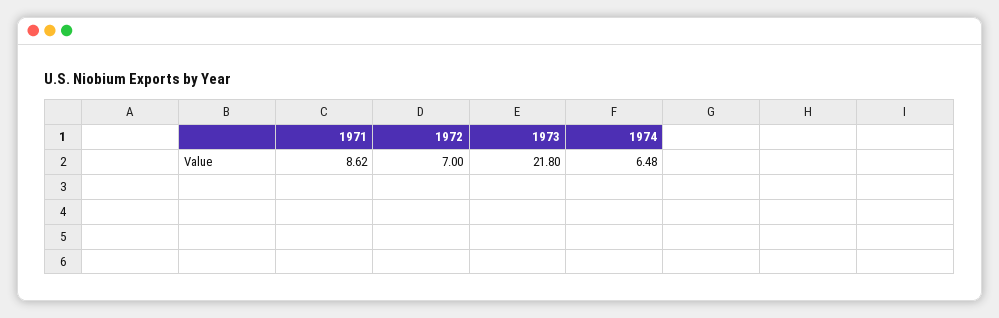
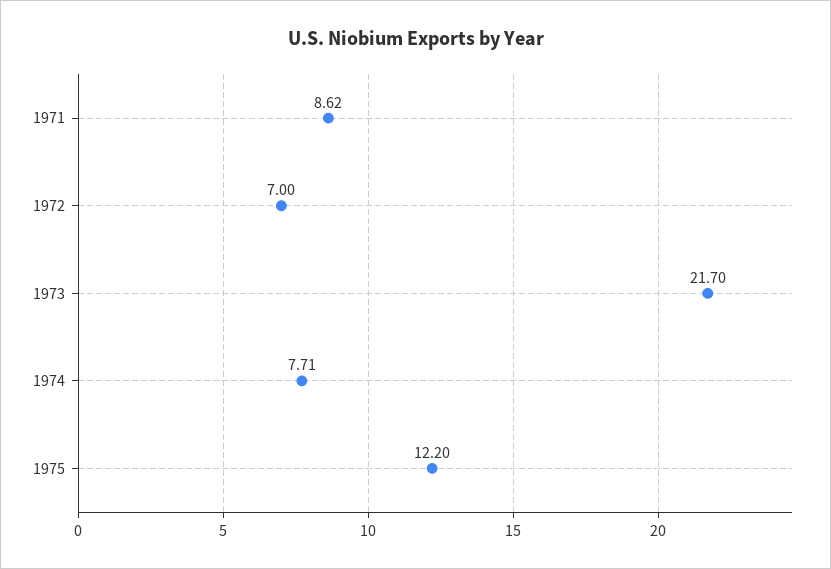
1973: 21.8 -> 21.7
1974: 6.48 -> 7.71
1975: none -> 12.2

